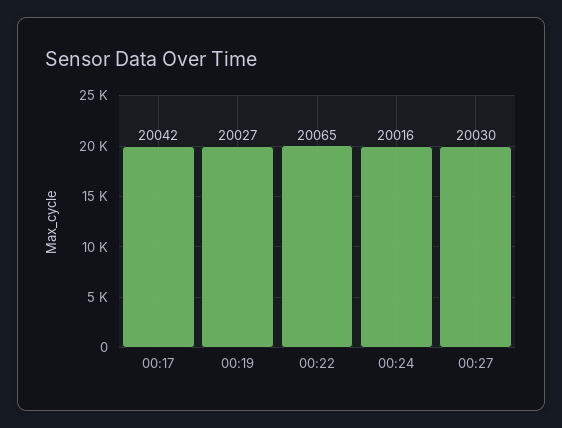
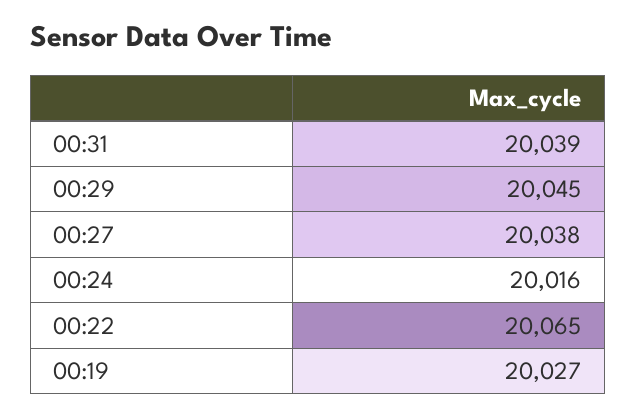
00:17: 20042 -> none
00:27: 20030 -> 20038
00:31: none -> 20039
00:29: none -> 20045

